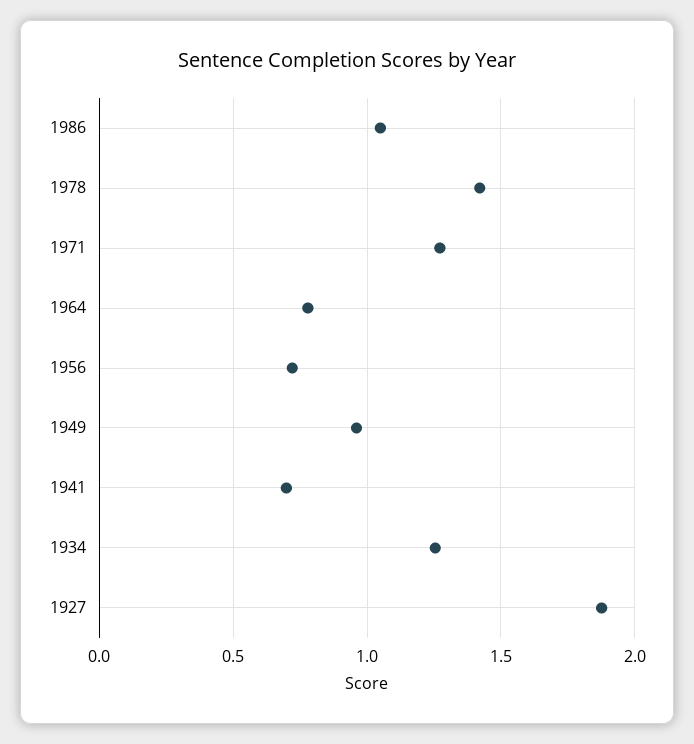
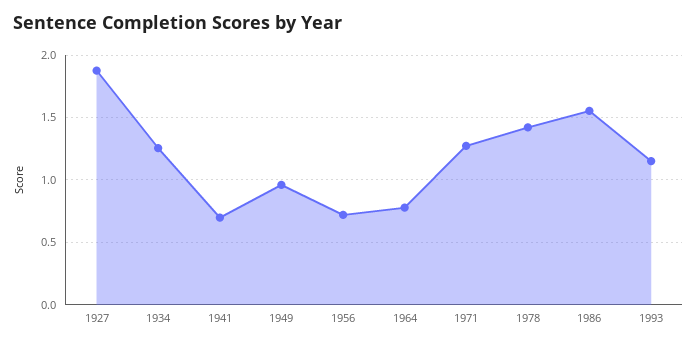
1986: 1.05 -> 1.55
1993: none -> 1.15

